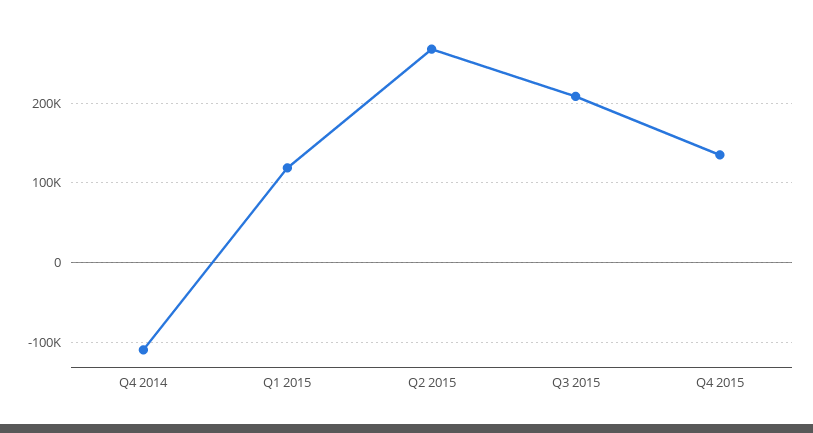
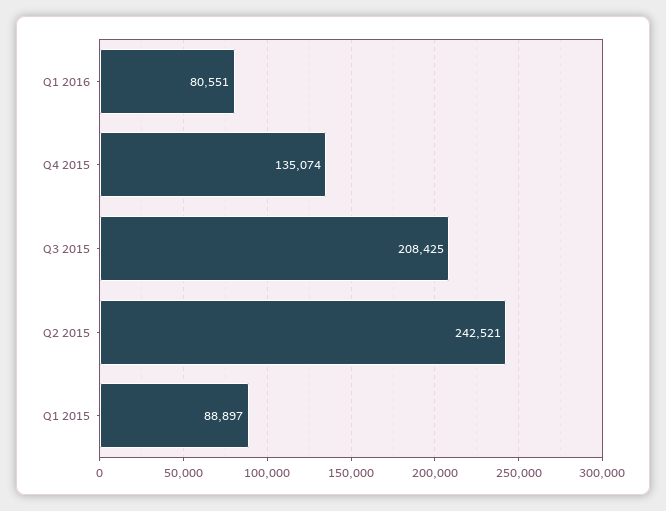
Q4 2014: -110000 -> none
Q1 2015: 120000 -> 88897
Q2 2015: 270000 -> 242521
Q1 2016: none -> 80551

